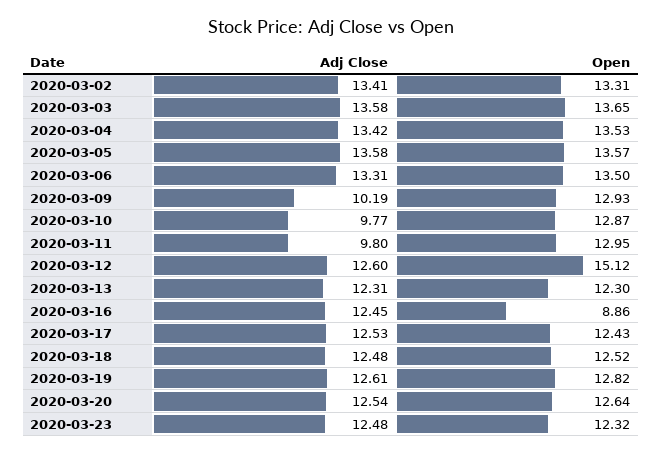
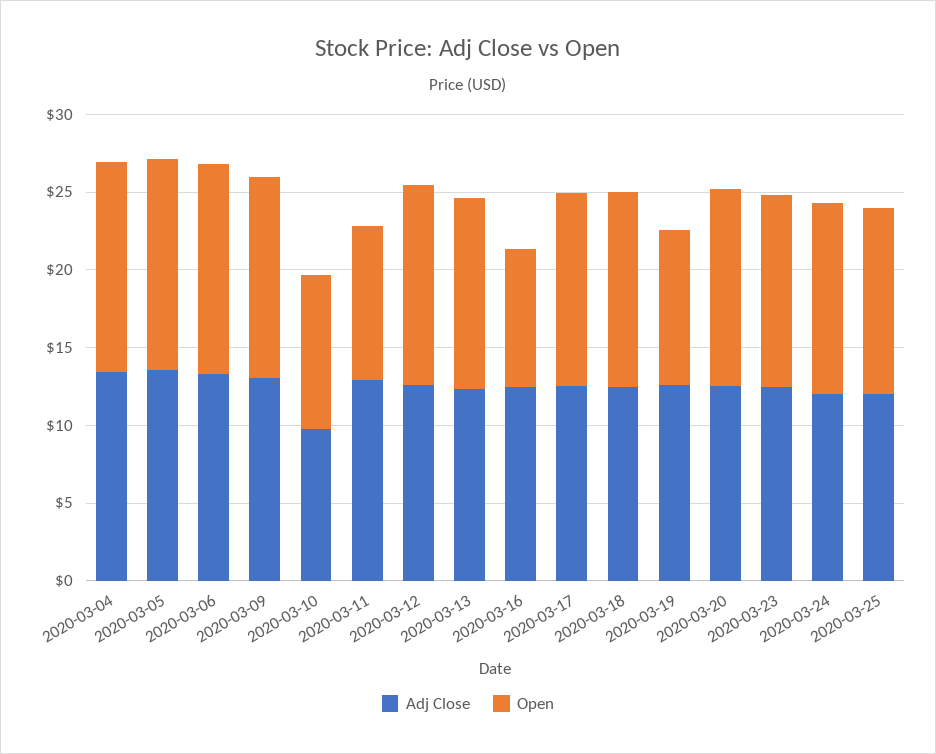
Adj Close, 2020-03-02: 13.41 -> none
Open, 2020-03-02: 13.31 -> none
Adj Close, 2020-03-03: 13.58 -> none
Open, 2020-03-03: 13.65 -> none
Adj Close, 2020-03-09: 10.19 -> 13
Open, 2020-03-10: 12.87 -> 10
Adj Close, 2020-03-11: 9.8 -> 13
Open, 2020-03-11: 12.95 -> 10
Open, 2020-03-12: 15.12 -> 13
Open, 2020-03-19: 12.82 -> 10
Adj Close, 2020-03-24: none -> 12
Open, 2020-03-24: none -> 12
Adj Close, 2020-03-25: none -> 12
Open, 2020-03-25: none -> 12

